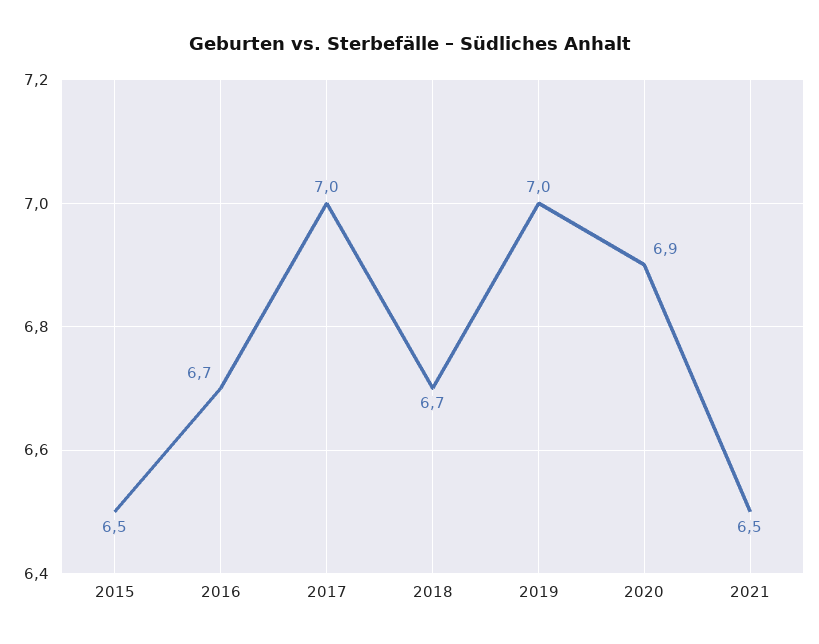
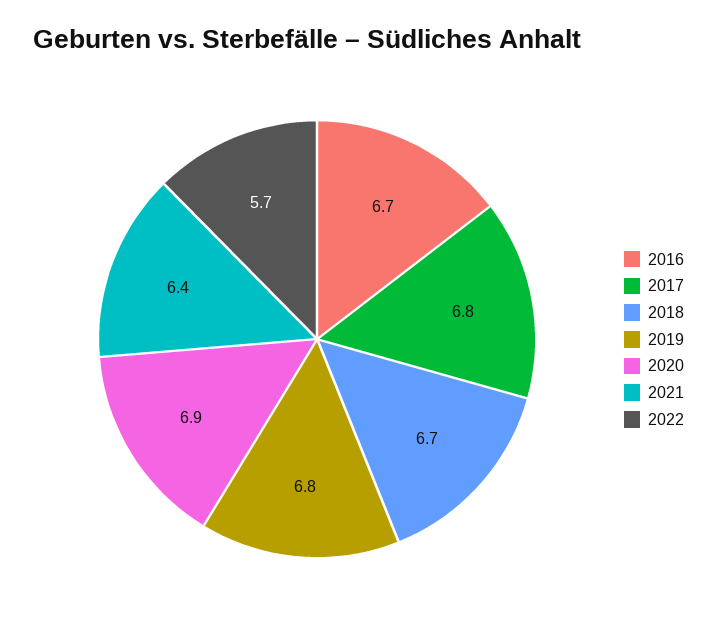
2015: 6.5 -> none
2017: 7 -> 6.8
2019: 7 -> 6.8
2021: 6.5 -> 6.4
2022: none -> 5.7

